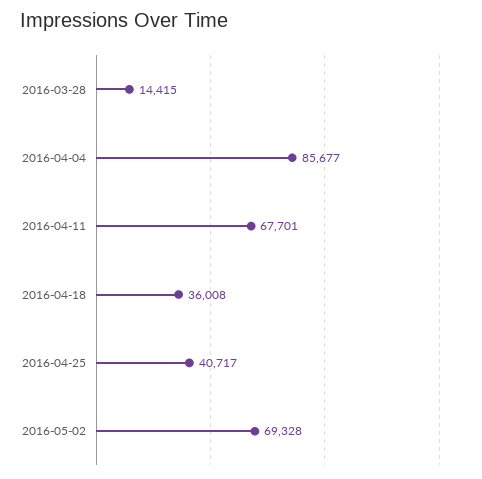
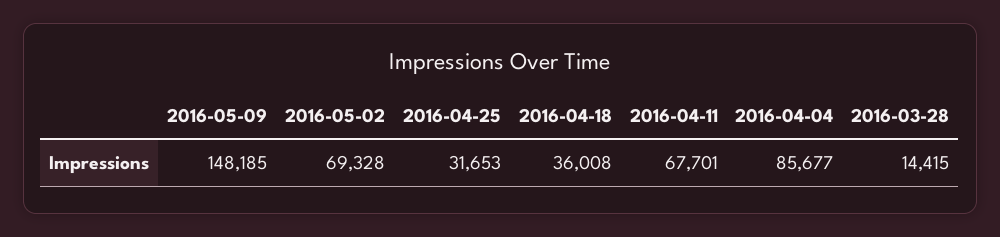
2016-04-25: 40717 -> 31653
2016-05-09: none -> 148185

